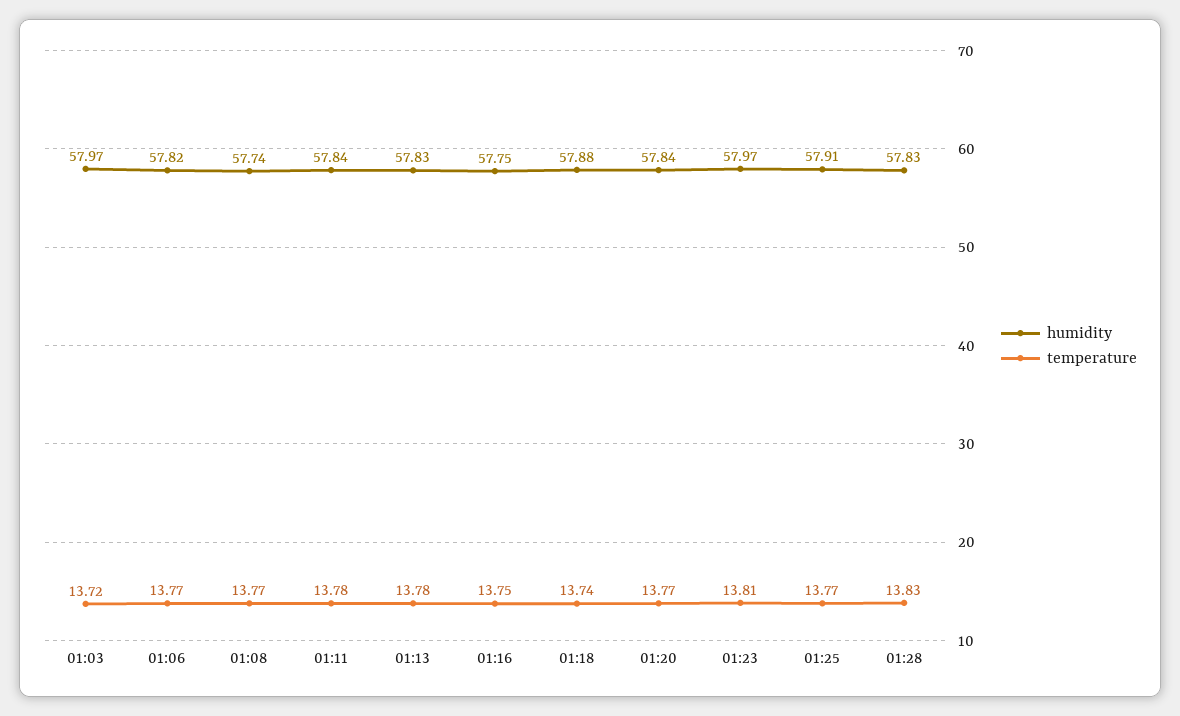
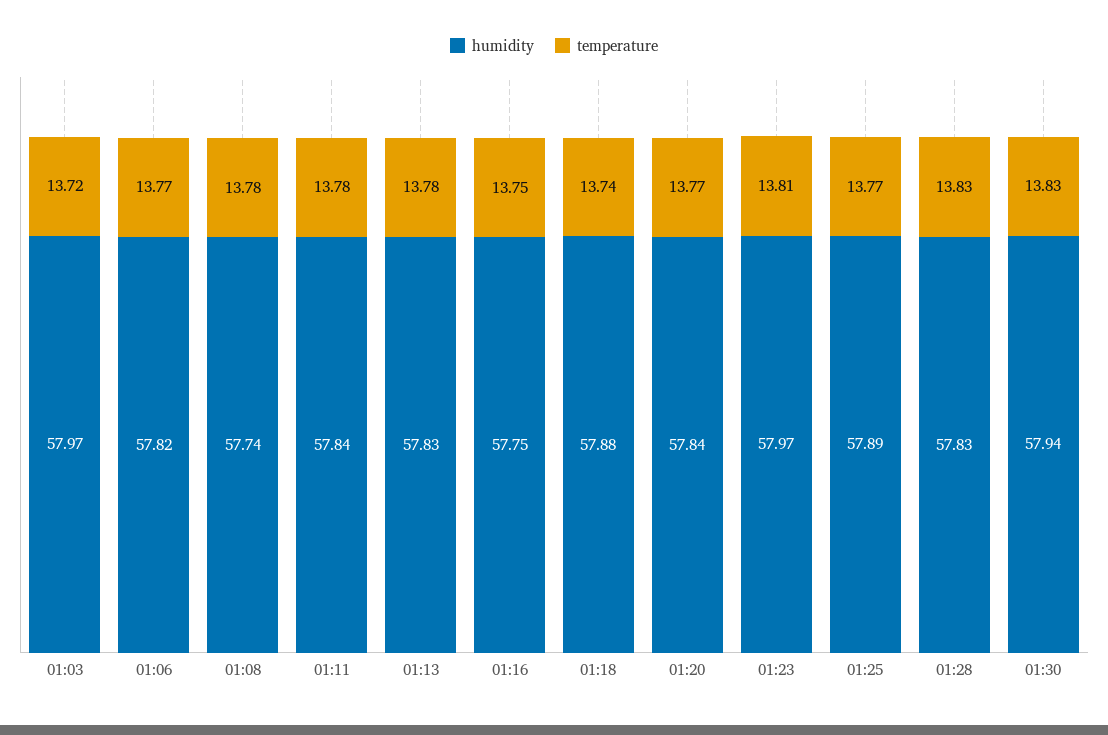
temperature, 01:08: 13.77 -> 13.78
humidity, 01:25: 57.91 -> 57.89
humidity, 01:30: none -> 57.94
temperature, 01:30: none -> 13.83

